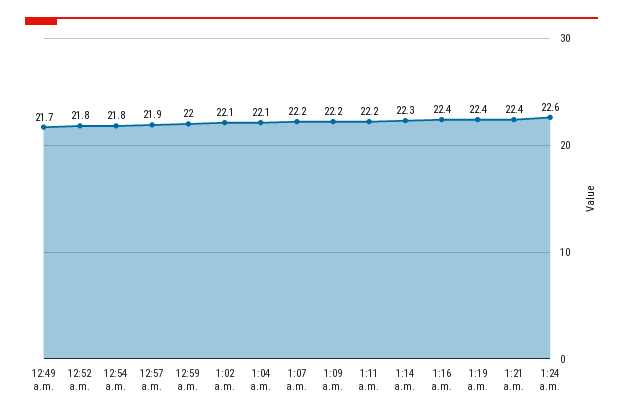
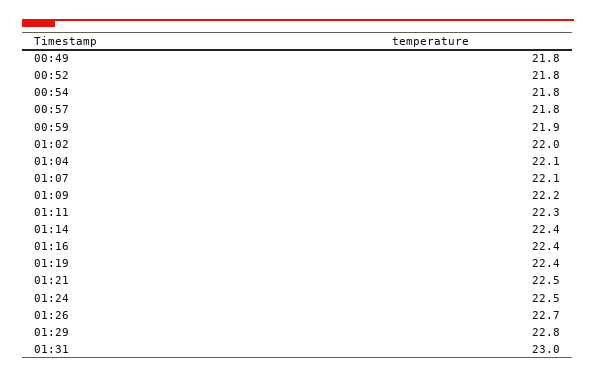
12:49 a.m.: 21.7 -> 21.8
12:57 a.m.: 21.9 -> 21.8
12:59 a.m.: 22 -> 21.9
1:02 a.m.: 22.1 -> 22
1:07 a.m.: 22.2 -> 22.1
1:11 a.m.: 22.2 -> 22.3
1:14 a.m.: 22.3 -> 22.4
1:21 a.m.: 22.4 -> 22.5
1:24 a.m.: 22.6 -> 22.5
01:26: none -> 22.7
01:29: none -> 22.8
01:31: none -> 23

